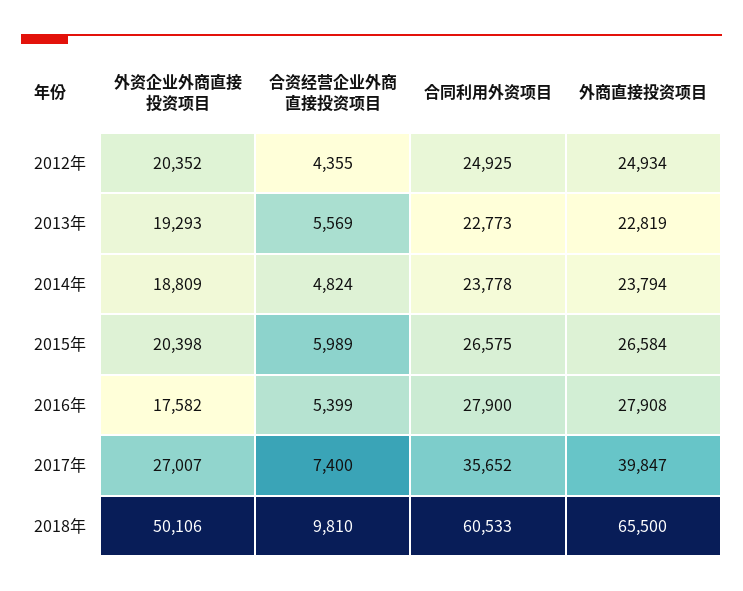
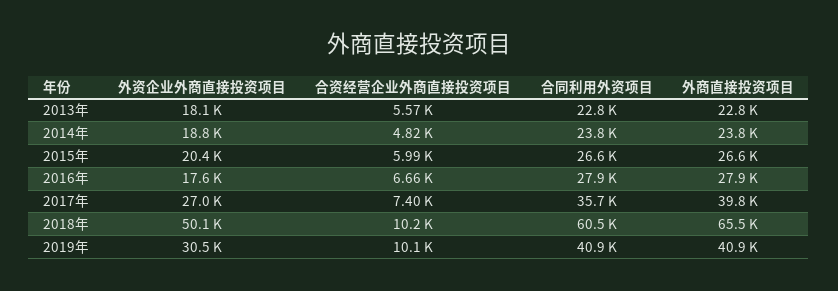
外资企业外商直接投资项目, 2012年: 20352 -> none
合资经营企业外商直接投资项目, 2012年: 4355 -> none
合同利用外资项目, 2012年: 24925 -> none
外商直接投资项目, 2012年: 24934 -> none
外资企业外商直接投资项目, 2013年: 19293 -> 18100
合资经营企业外商直接投资项目, 2016年: 5399 -> 6660
合资经营企业外商直接投资项目, 2018年: 9810 -> 10200
外资企业外商直接投资项目, 2019年: none -> 30500
合资经营企业外商直接投资项目, 2019年: none -> 10100
合同利用外资项目, 2019年: none -> 40900
外商直接投资项目, 2019年: none -> 40900

